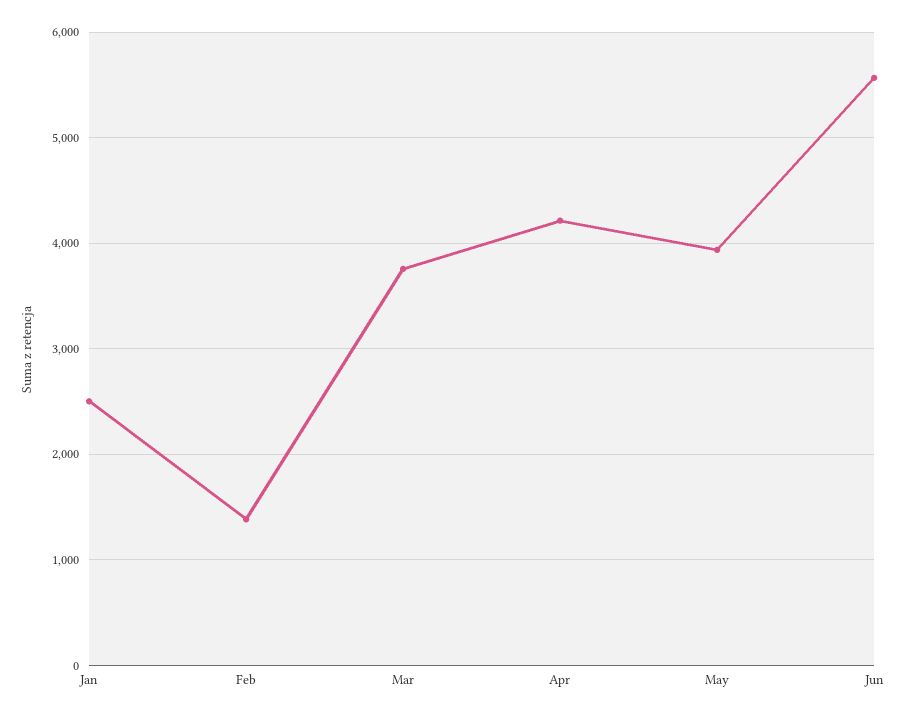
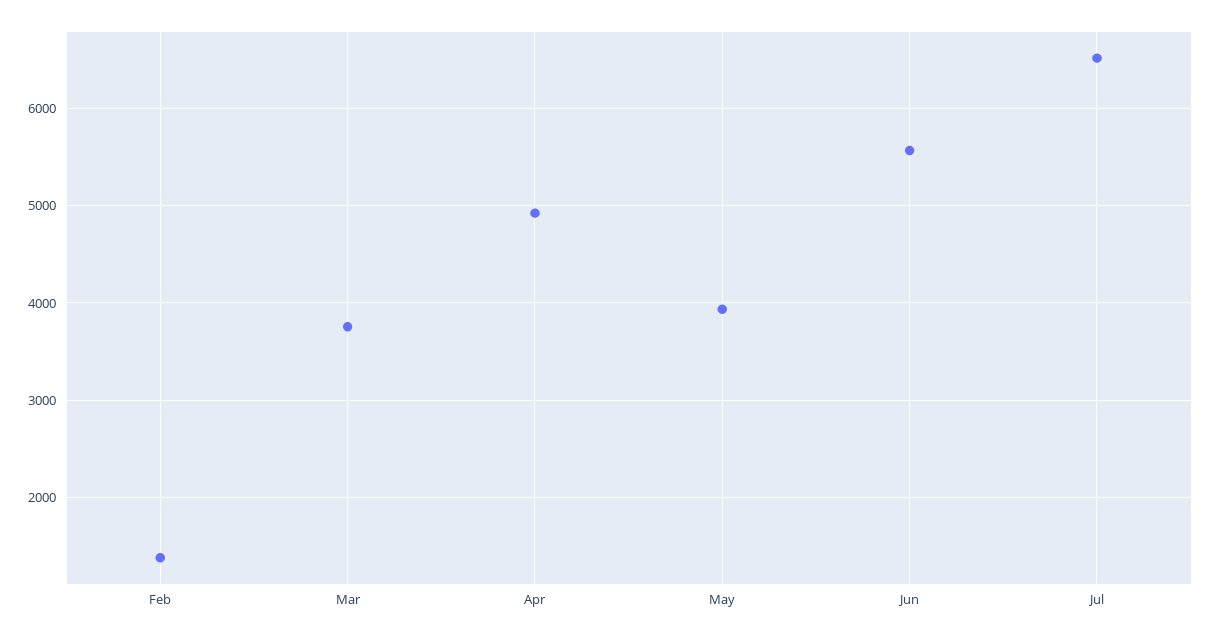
Jan: 2500 -> none
Apr: 4200 -> 4900
Jul: none -> 6500

